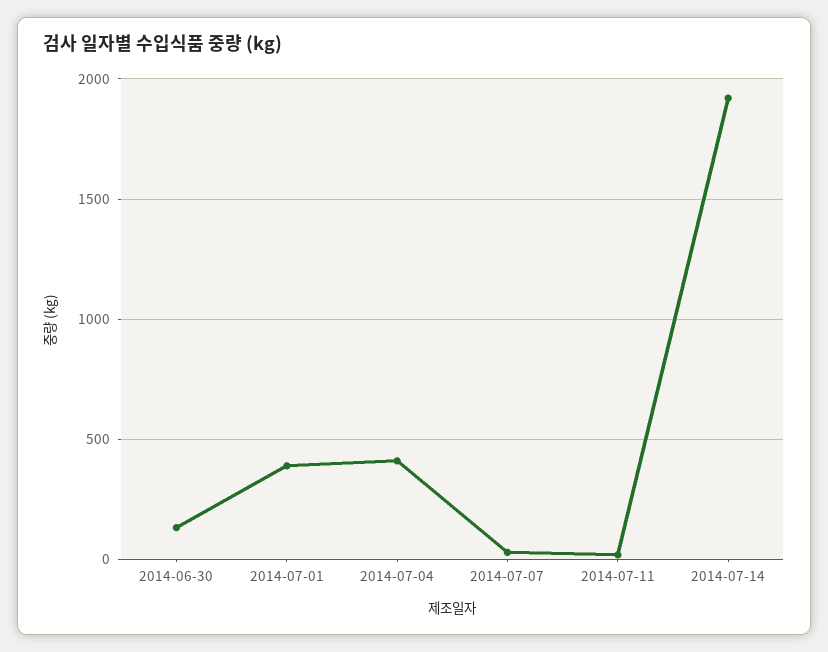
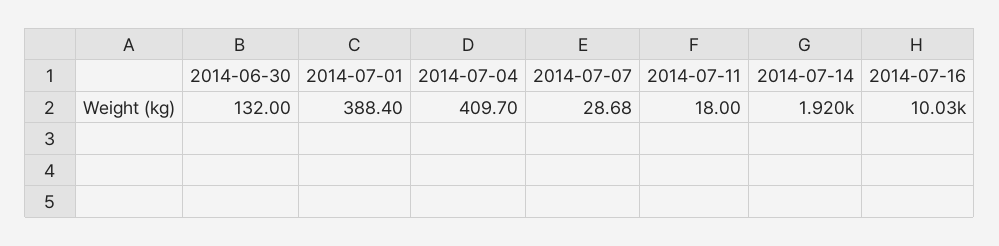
2014-07-16: none -> 10030

